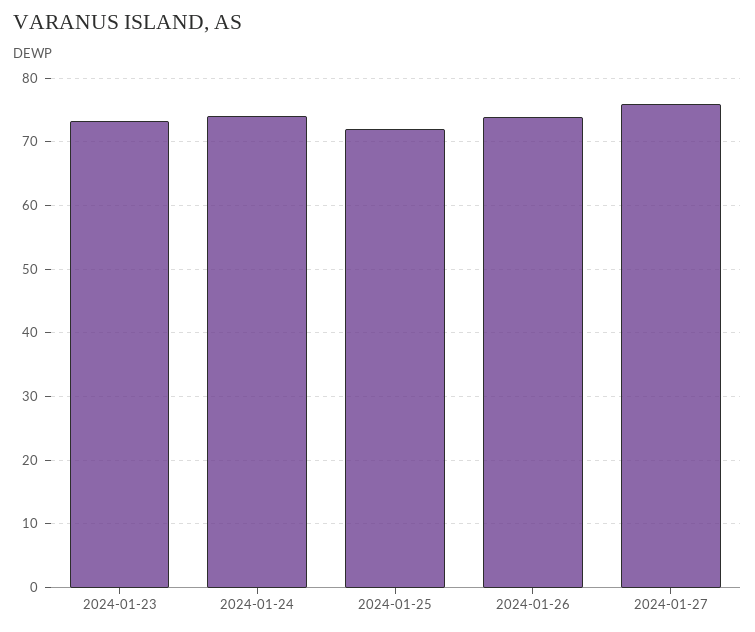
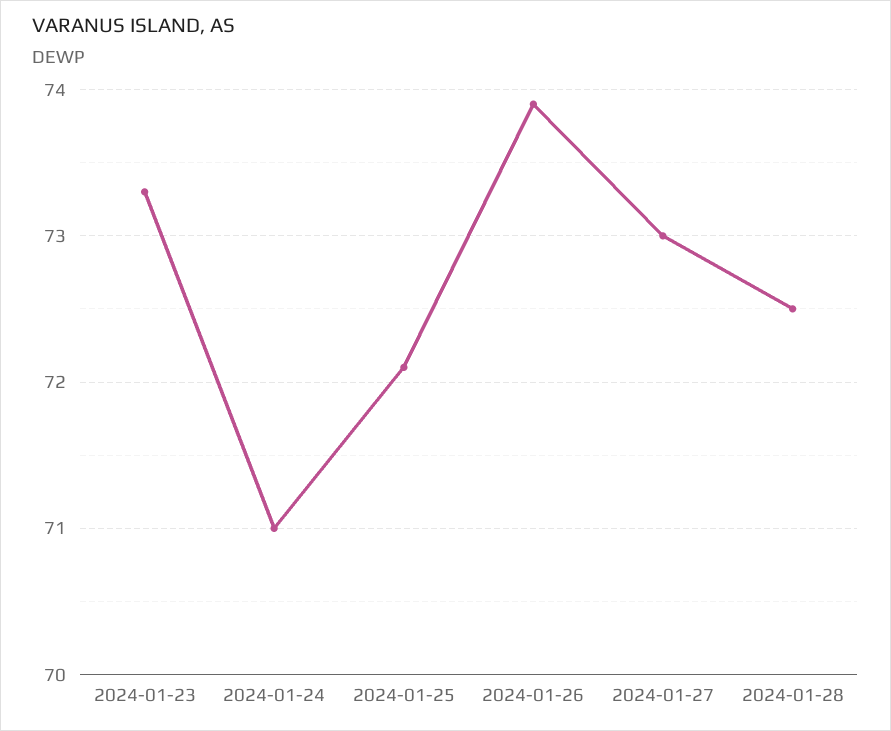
2024-01-24: 74 -> 71
2024-01-27: 76 -> 73
2024-01-28: none -> 72.5

